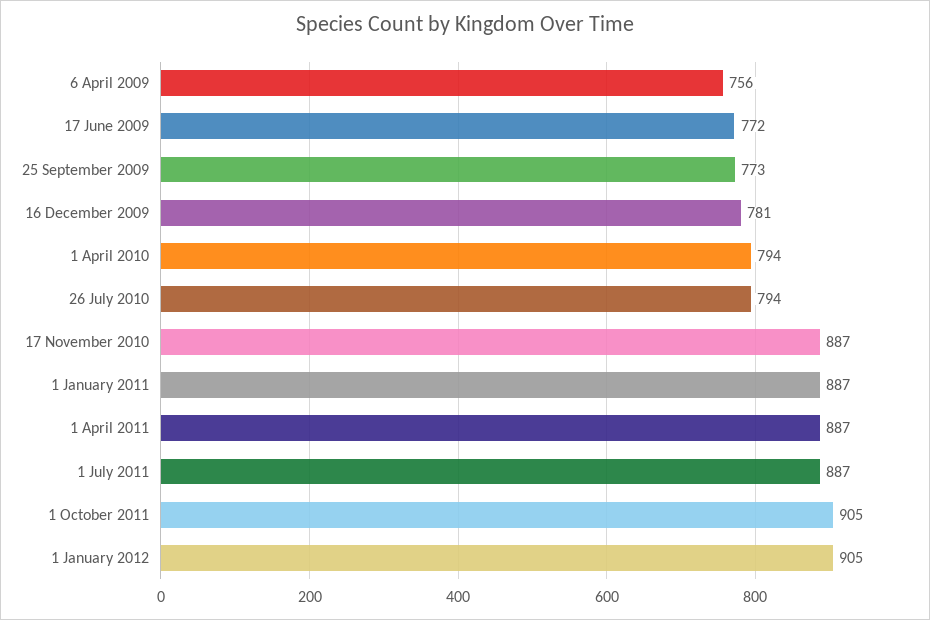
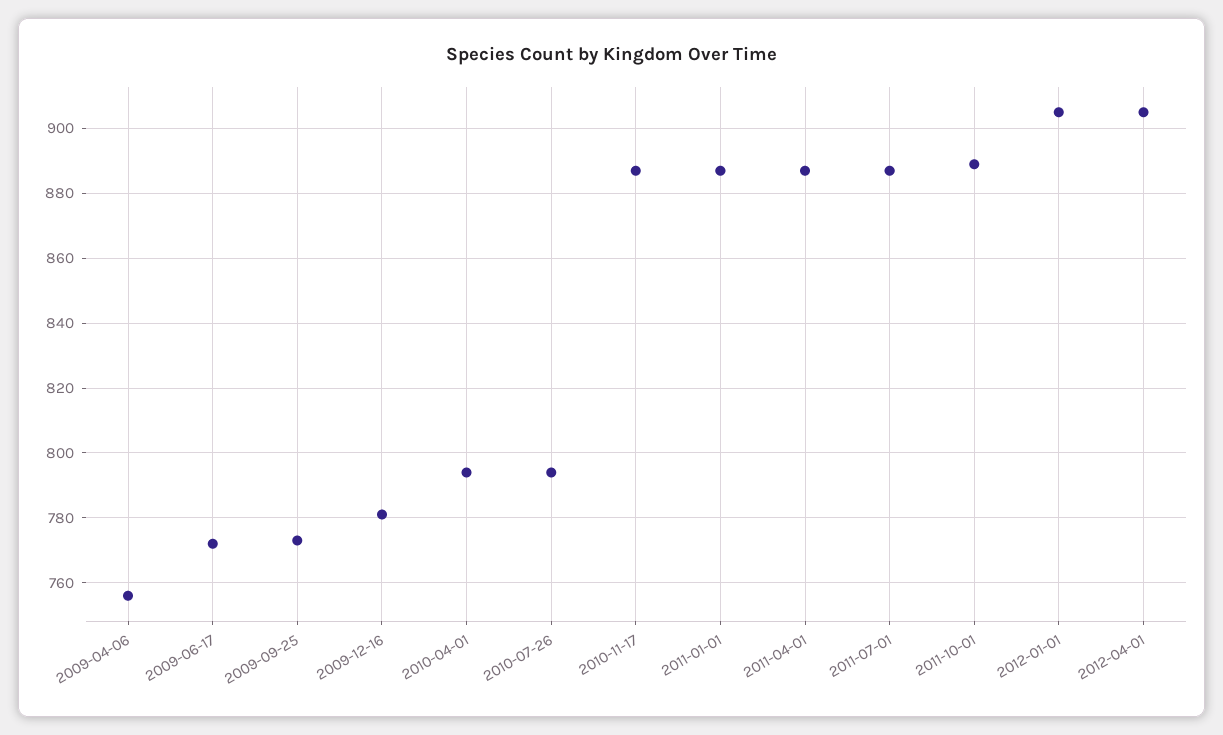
1 October 2011: 905 -> 890
2012-04-01: none -> 905

